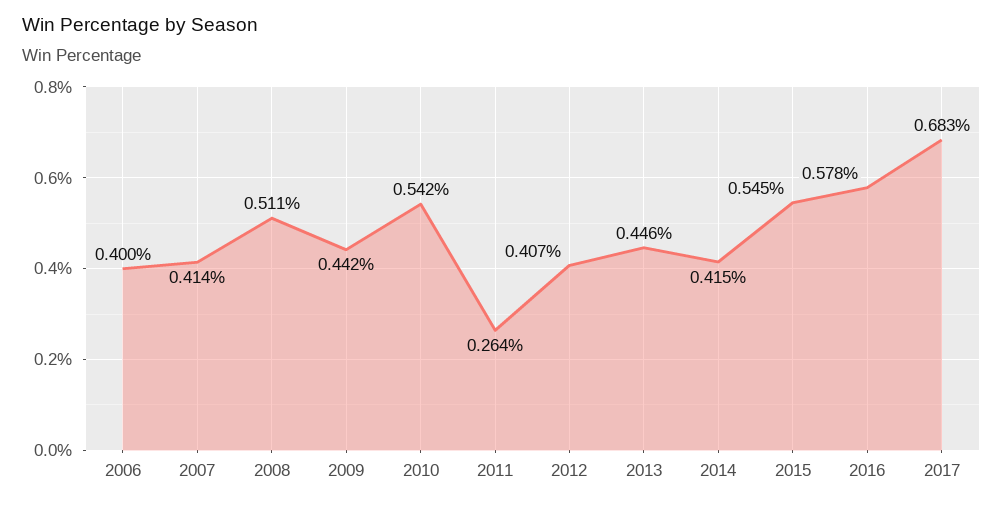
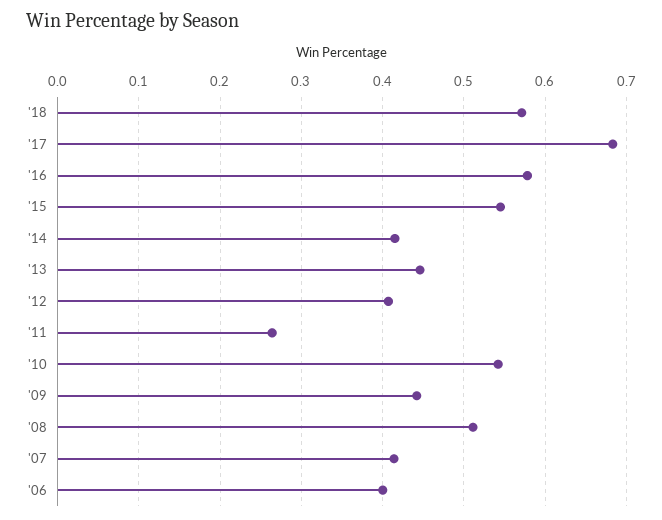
'18: none -> 0.57

